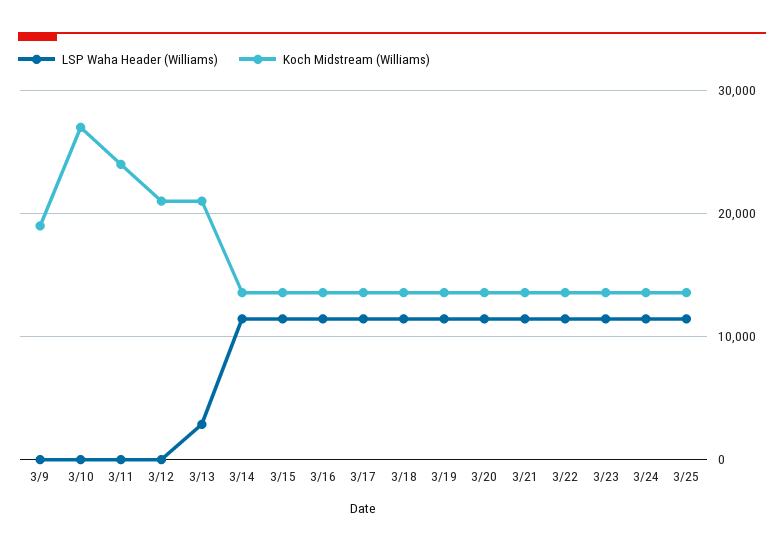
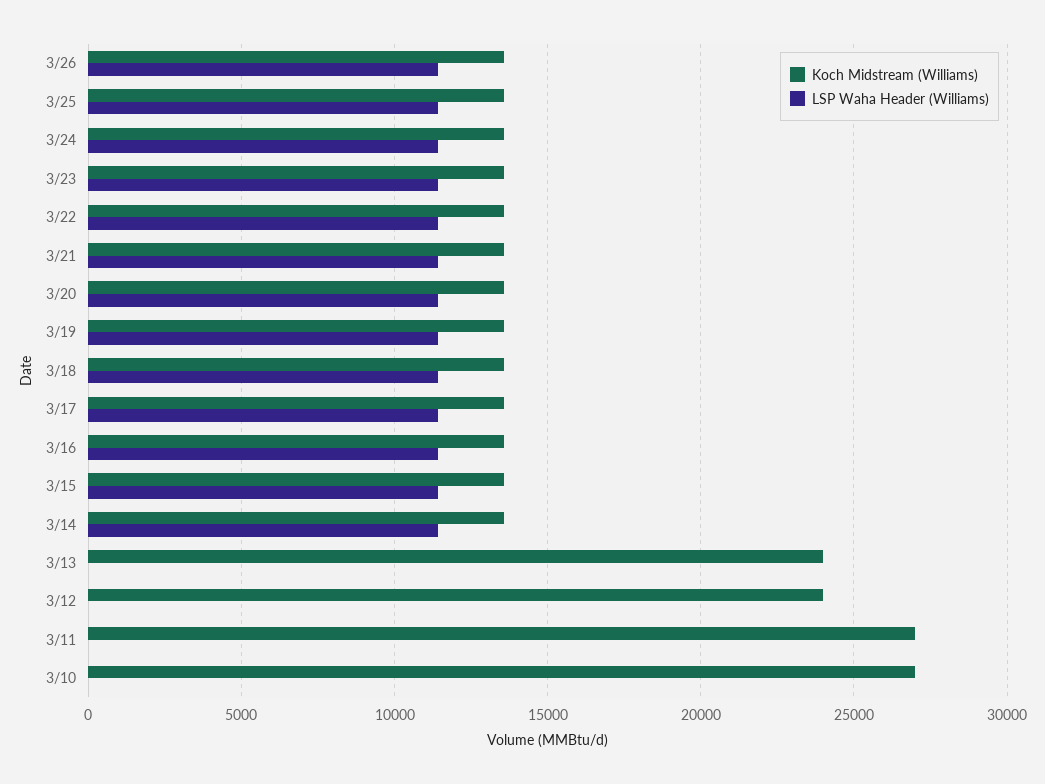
LSP Waha Header (Williams), 3/9: 0 -> none
Koch Midstream (Williams), 3/9: 19000 -> none
Koch Midstream (Williams), 3/11: 24000 -> 27000
Koch Midstream (Williams), 3/12: 21000 -> 24000
LSP Waha Header (Williams), 3/13: 3000 -> 0
Koch Midstream (Williams), 3/13: 21000 -> 24000
Koch Midstream (Williams), 3/26: none -> 13500
LSP Waha Header (Williams), 3/26: none -> 11500

